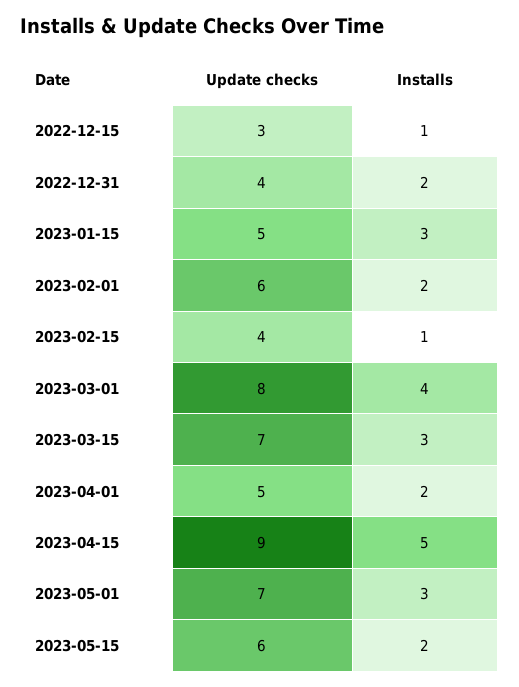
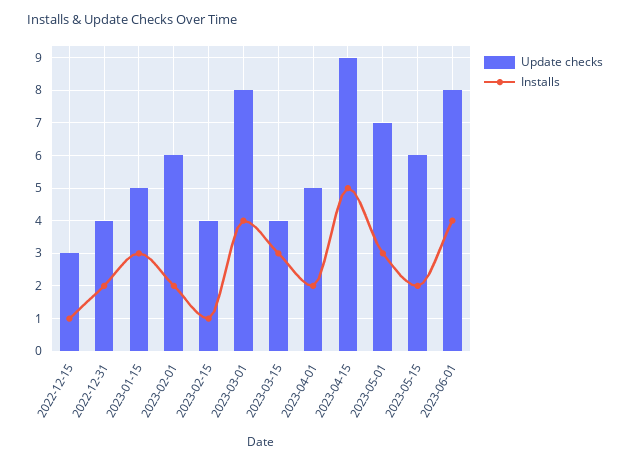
Update checks, 2023-03-15: 7 -> 4
Update checks, 2023-06-01: none -> 8
Installs, 2023-06-01: none -> 4

